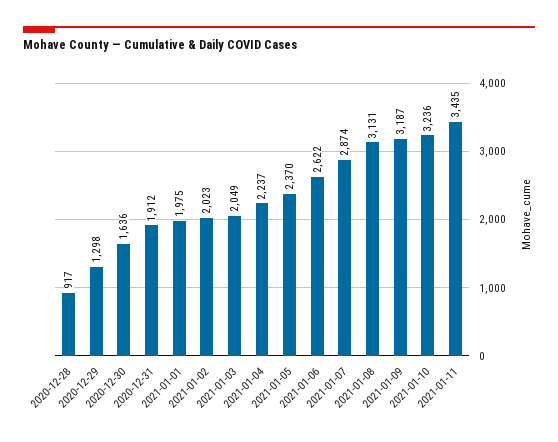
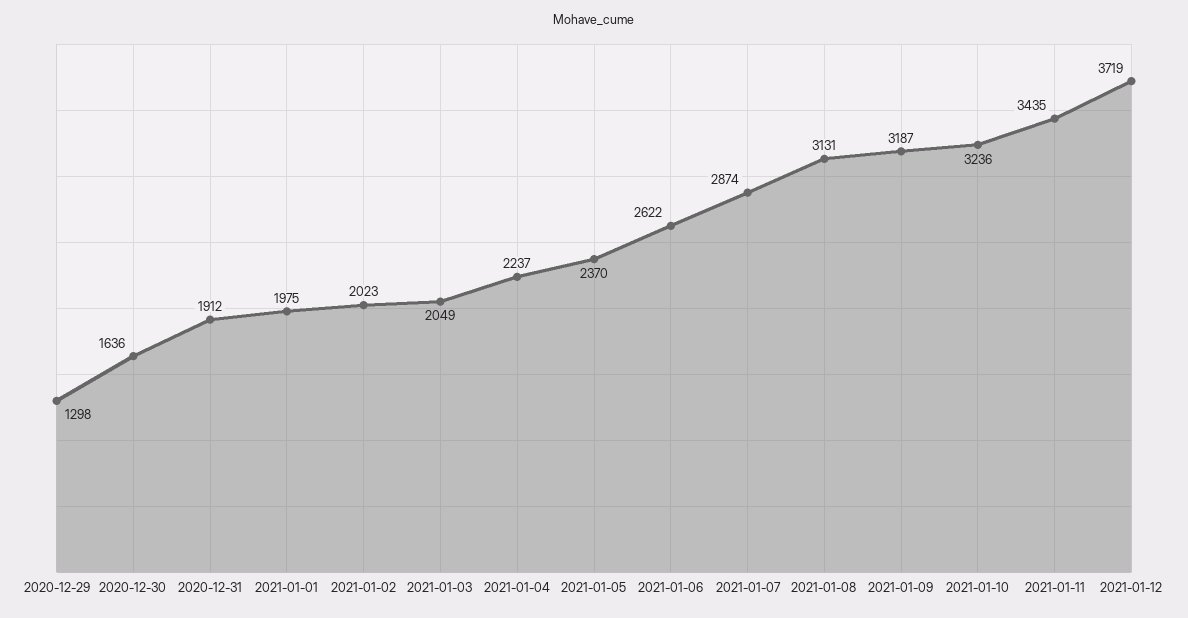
2020-12-28: 917 -> none
2021-01-12: none -> 3719

